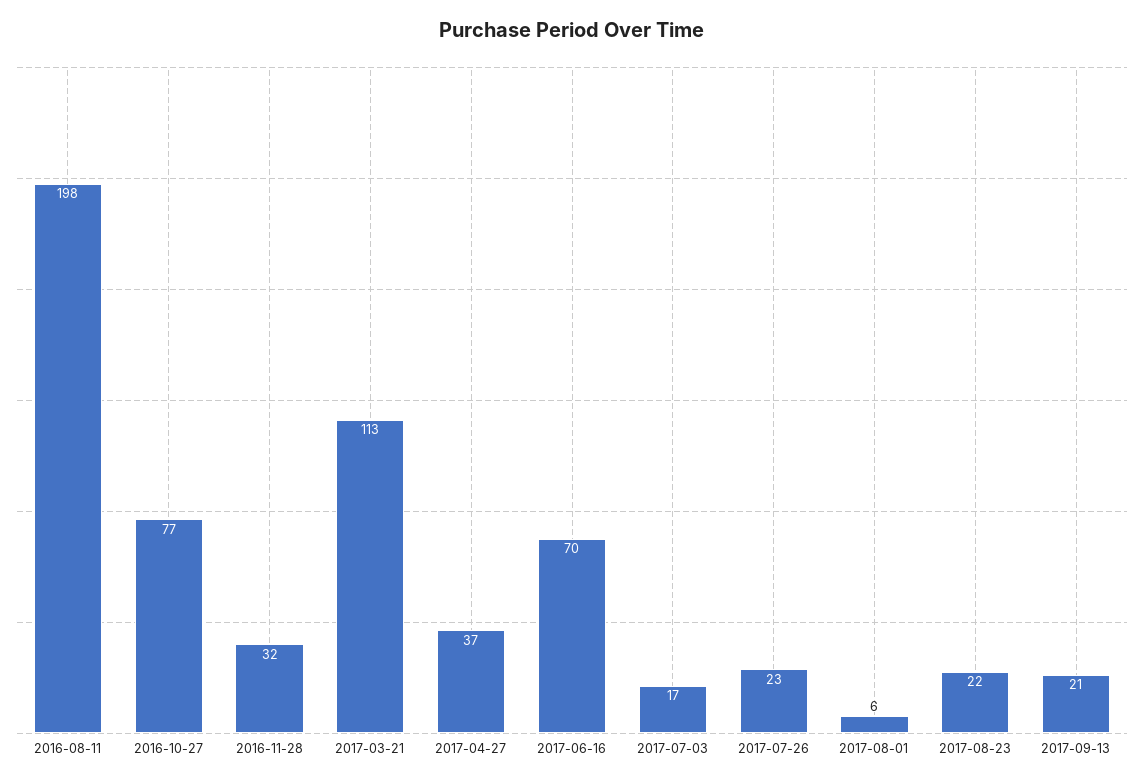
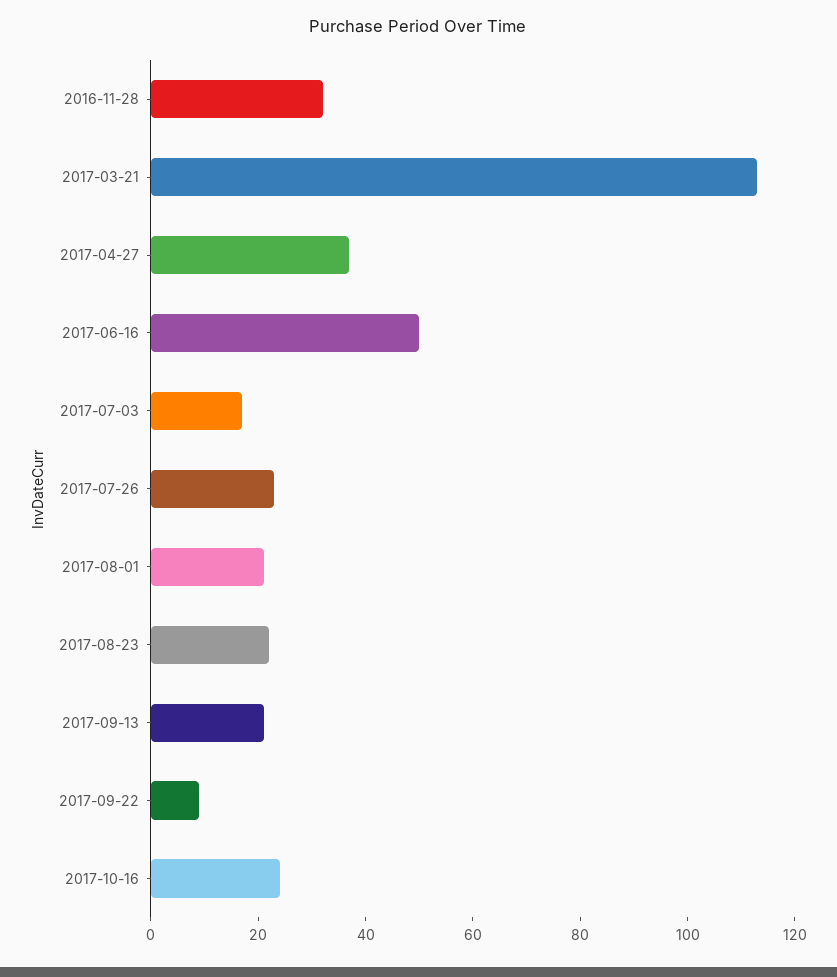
2016-08-11: 198 -> none
2016-10-27: 77 -> none
2017-06-16: 70 -> 50
2017-08-01: 6 -> 20
2017-09-22: none -> 10
2017-10-16: none -> 25

